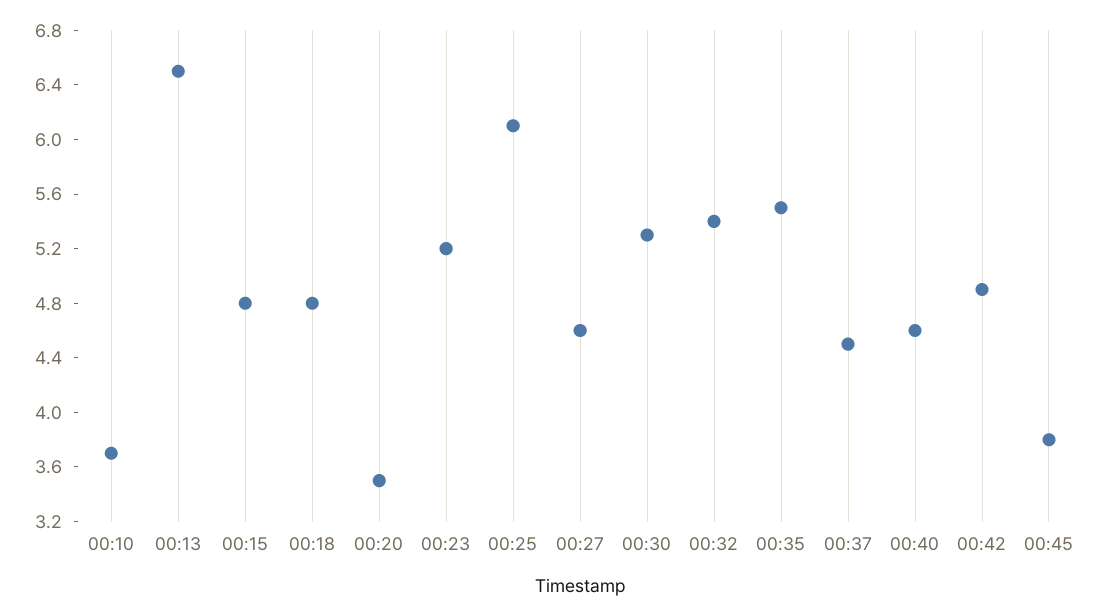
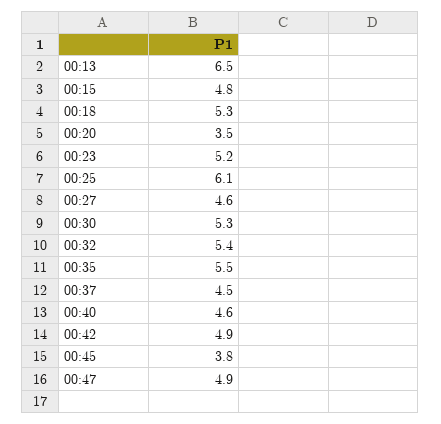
00:10: 3.7 -> none
00:18: 4.8 -> 5.3
00:47: none -> 4.9

